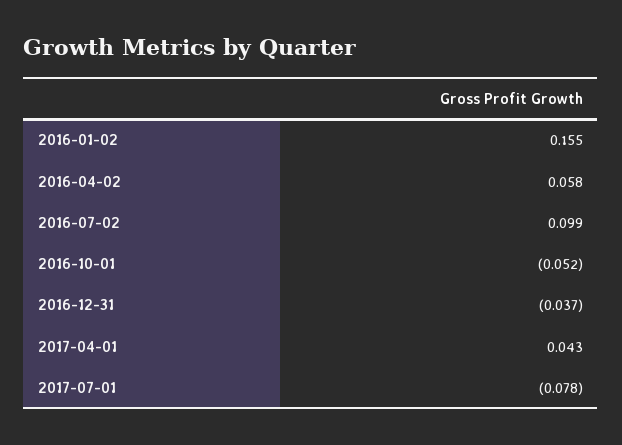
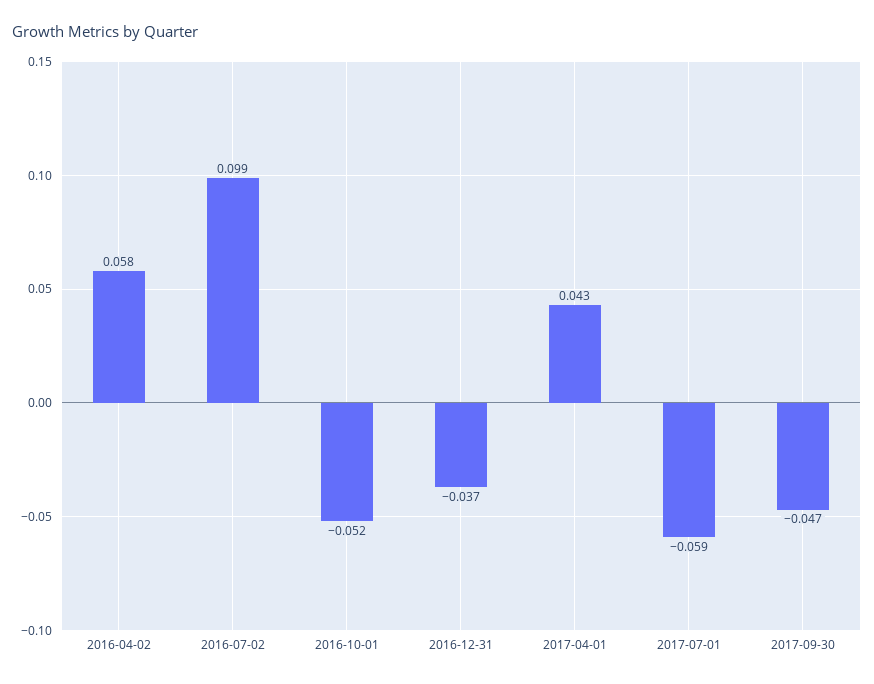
2016-01-02: 0.155 -> none
2017-07-01: -0.078 -> -0.059
2017-09-30: none -> -0.047

